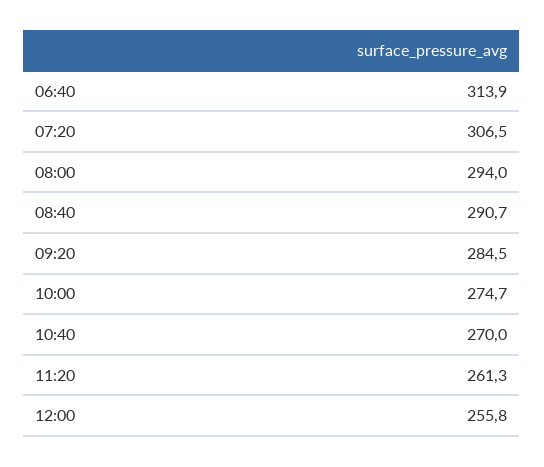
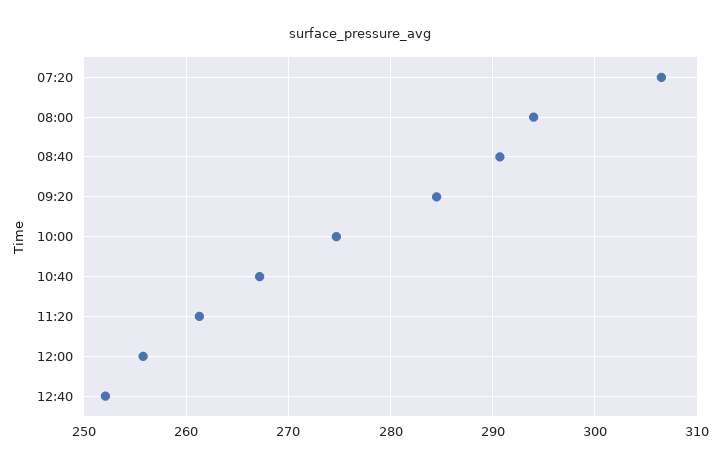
06:40: 313.9 -> none
10:40: 270 -> 267
12:40: none -> 252

